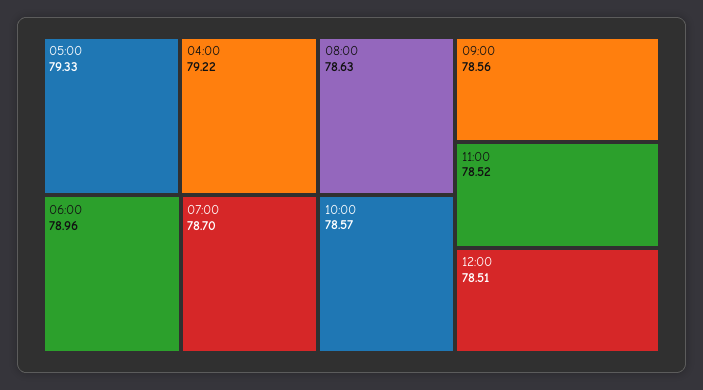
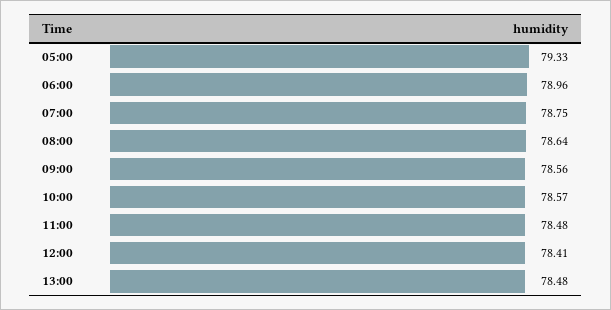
04:00: 79.22 -> none
07:00: 78.7 -> 78.75
08:00: 78.63 -> 78.64
11:00: 78.52 -> 78.48
12:00: 78.51 -> 78.41
13:00: none -> 78.48

